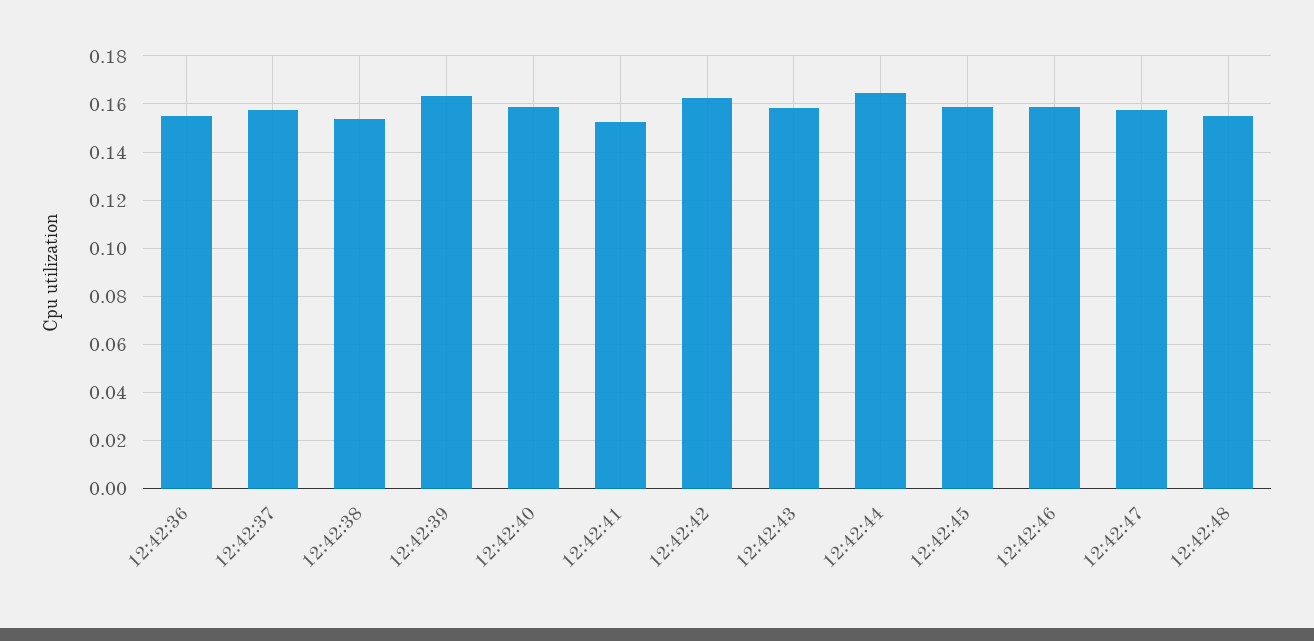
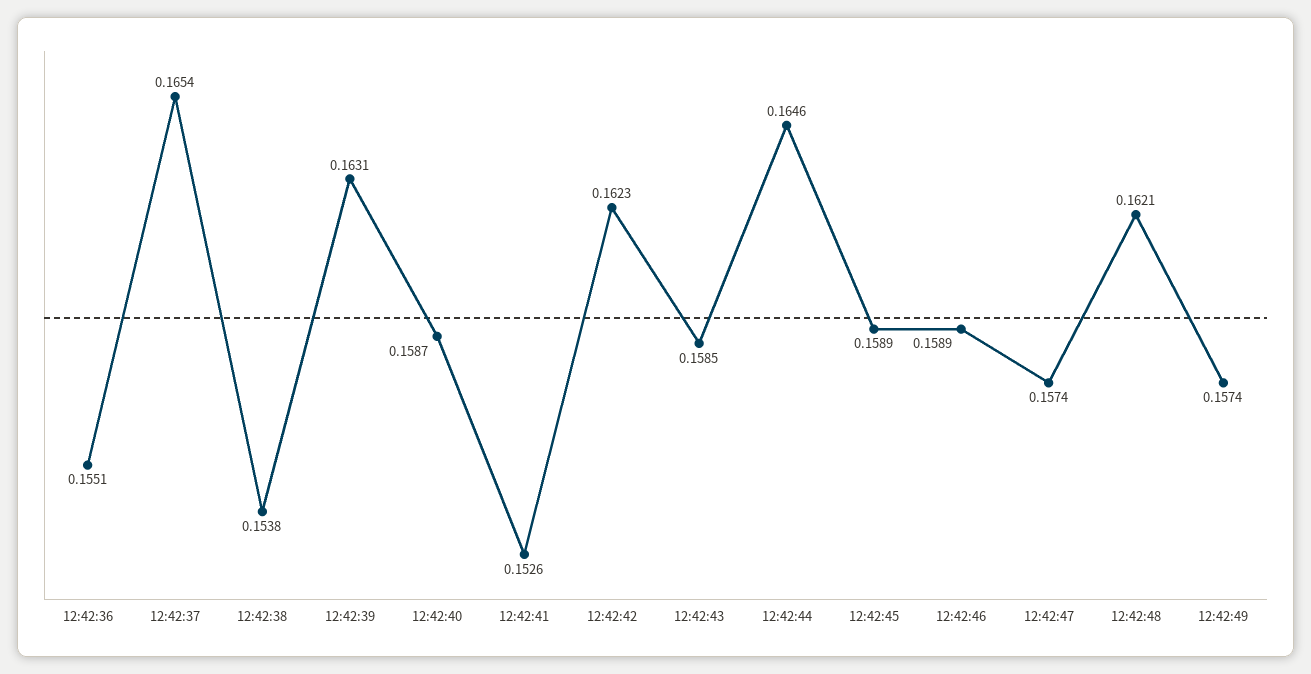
12:42:37: 0.1575 -> 0.1654
12:42:48: 0.155 -> 0.1621
12:42:49: none -> 0.1574

